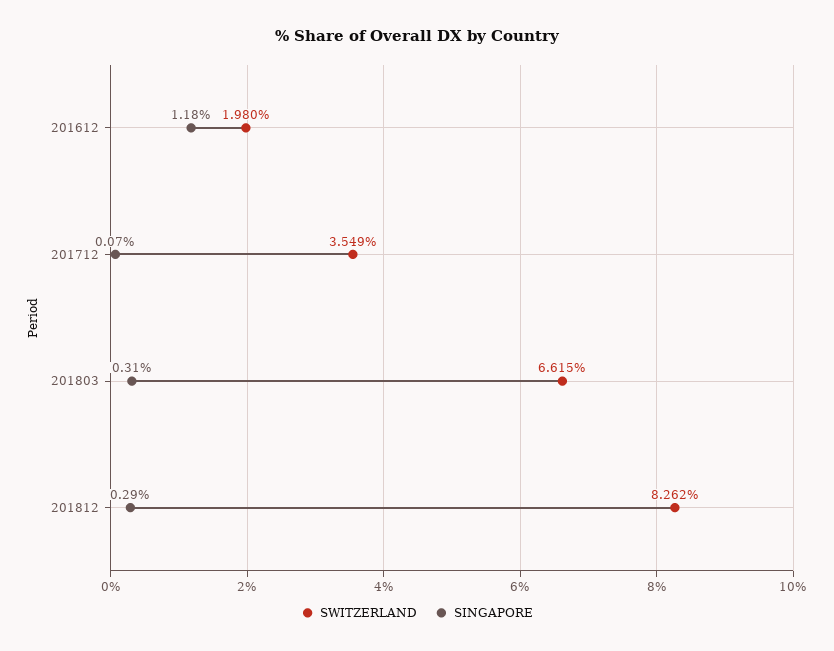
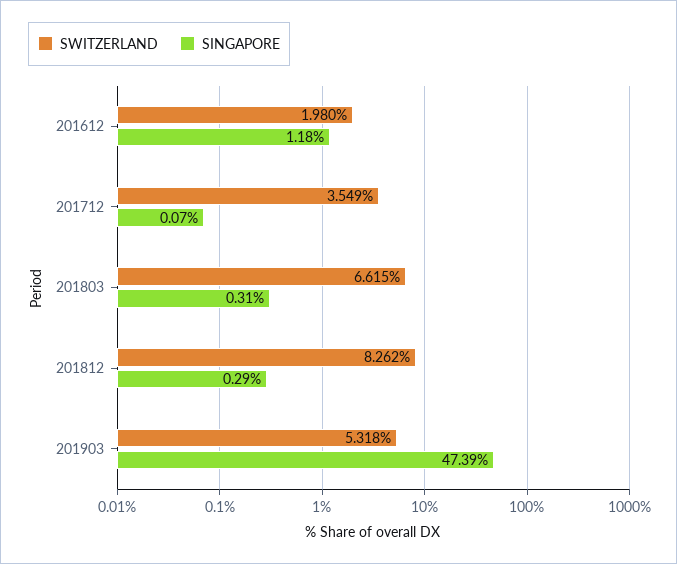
SWITZERLAND, 201903: none -> 5.318
SINGAPORE, 201903: none -> 47.39

